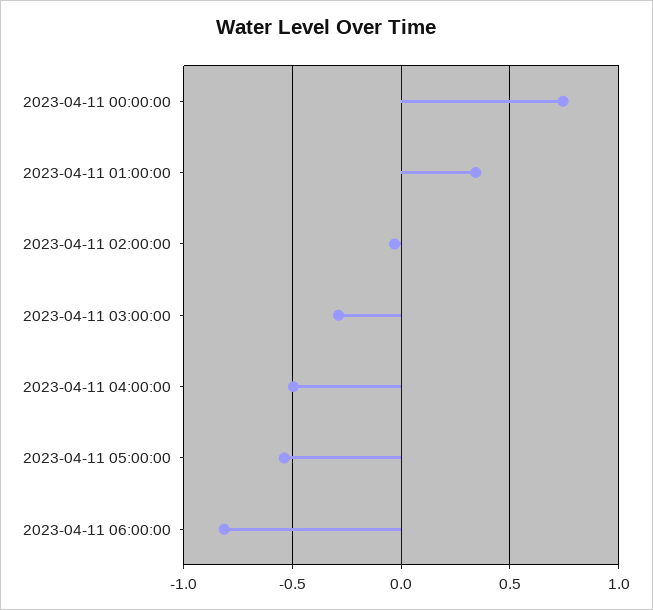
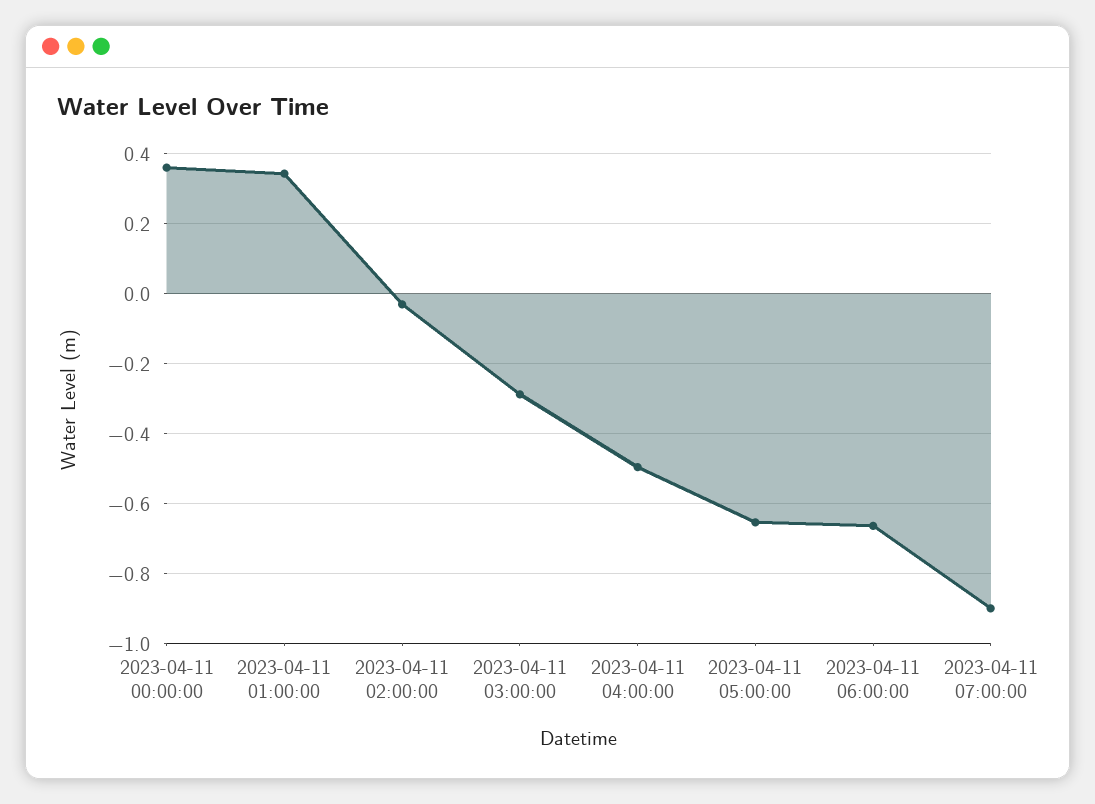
2023-04-11 00:00:00: 0.75 -> 0.36
2023-04-11 05:00:00: -0.55 -> -0.66
2023-04-11 06:00:00: -0.8 -> -0.66
2023-04-11 07:00:00: none -> -0.9

